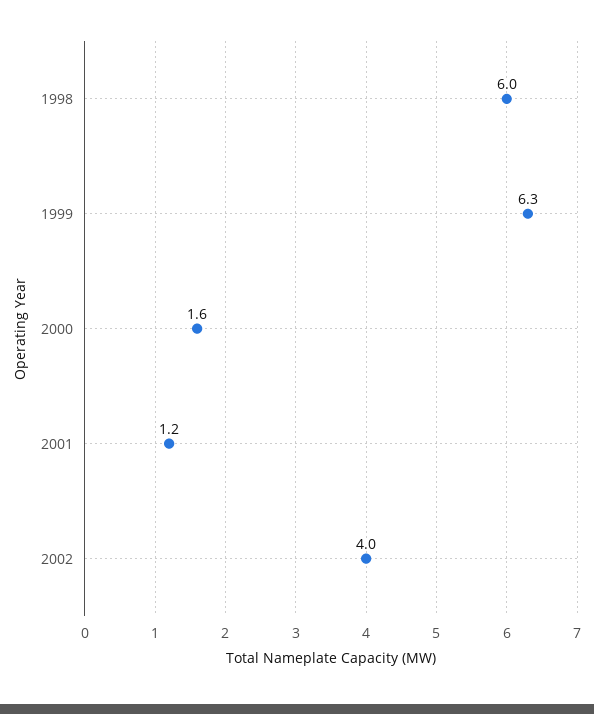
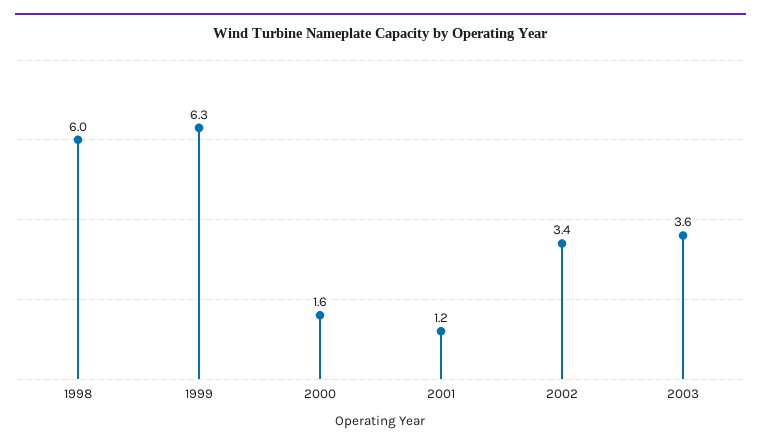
2002: 4 -> 3.4
2003: none -> 3.6

